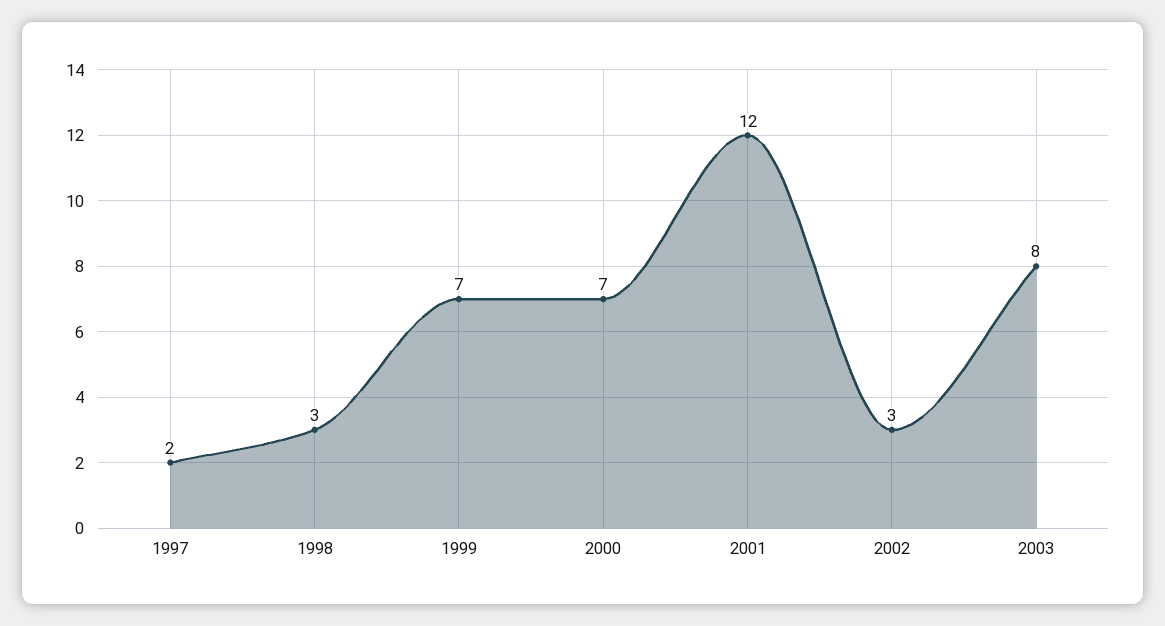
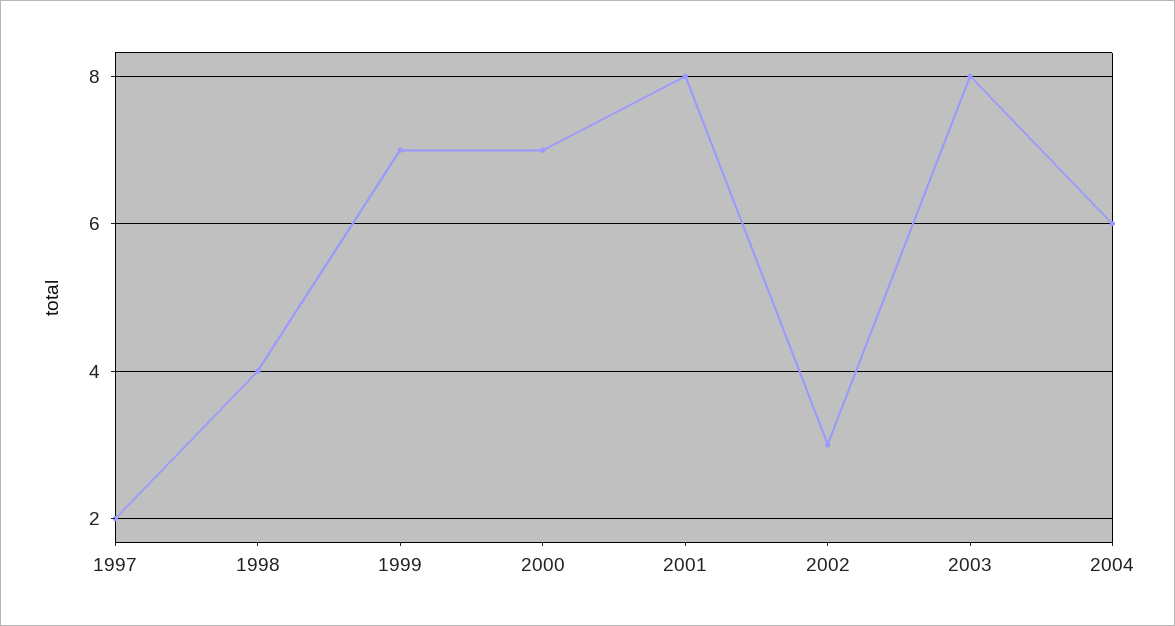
1998: 3 -> 4
2001: 12 -> 8
2004: none -> 6

